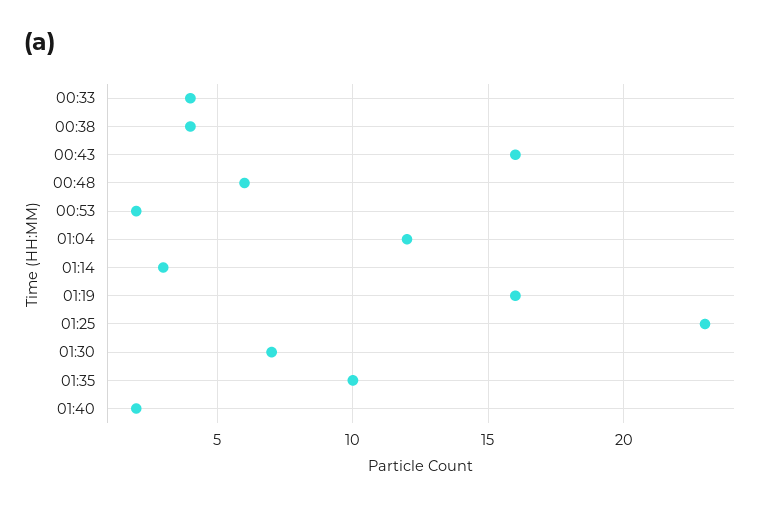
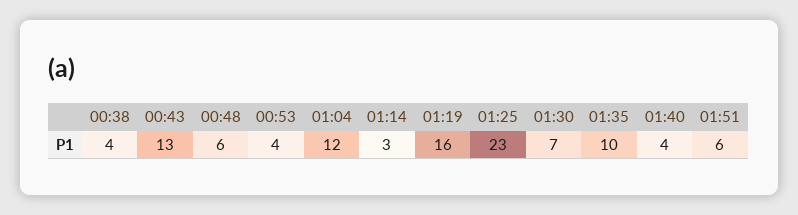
00:33: 4 -> none
00:43: 16 -> 13
00:53: 2 -> 4
01:40: 2 -> 4
01:51: none -> 6

